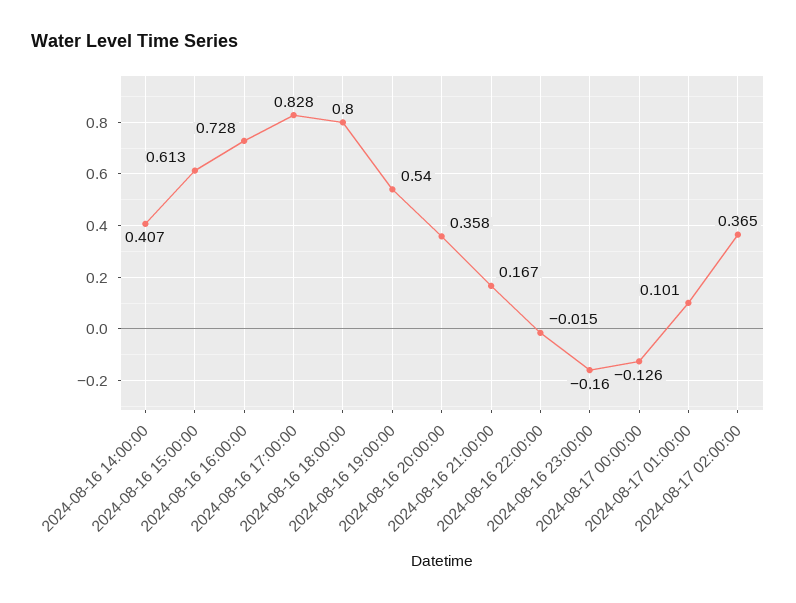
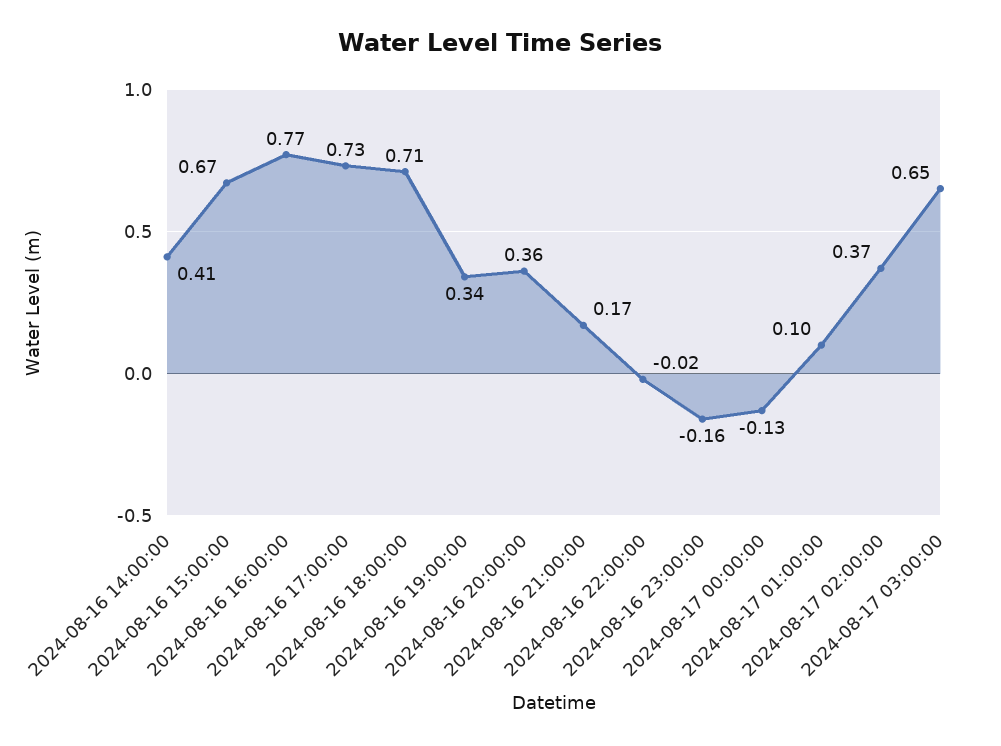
2024-08-16 15:00:00: 0.613 -> 0.67
2024-08-16 16:00:00: 0.728 -> 0.77
2024-08-16 17:00:00: 0.828 -> 0.73
2024-08-16 18:00:00: 0.8 -> 0.71
2024-08-16 19:00:00: 0.54 -> 0.34
2024-08-17 03:00:00: none -> 0.65

